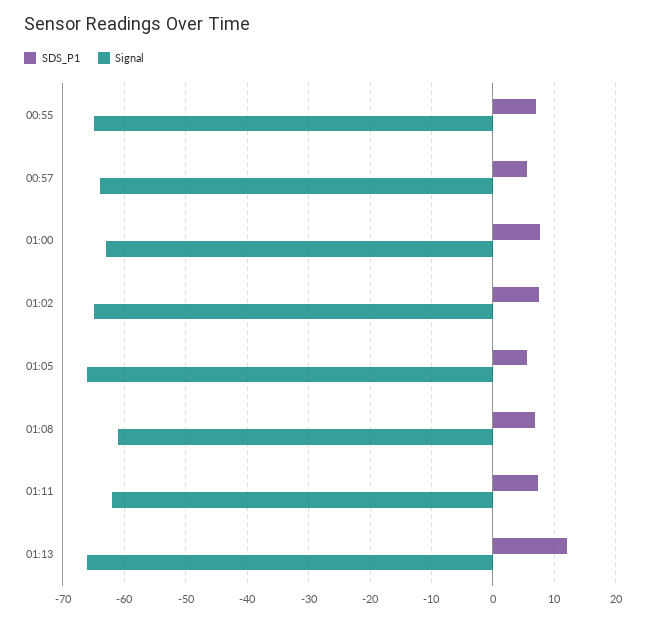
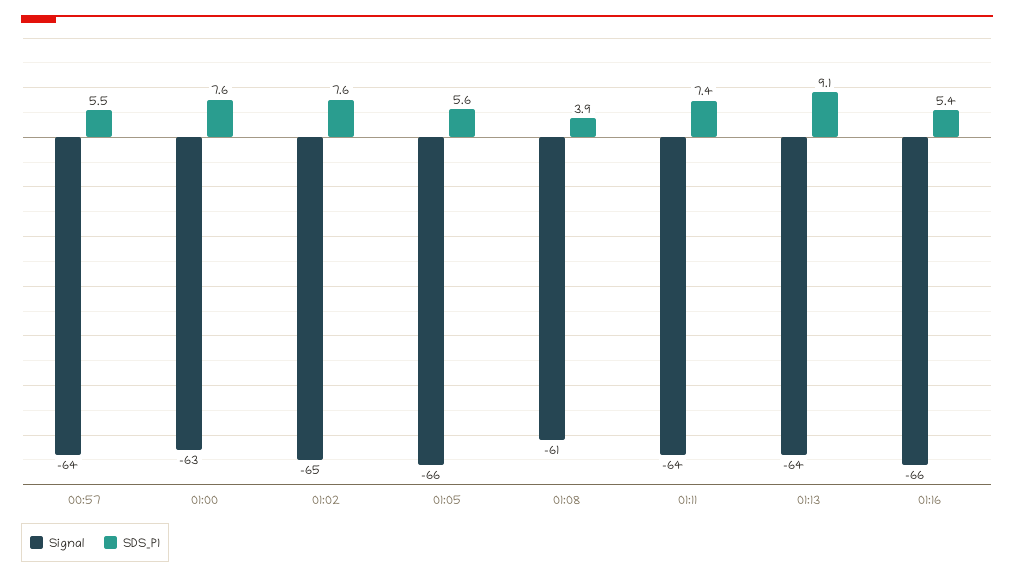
SDS_P1, 00:55: 7 -> none
Signal, 00:55: -65 -> none
SDS_P1, 01:08: 7 -> 3.9
Signal, 01:11: -62 -> -64
SDS_P1, 01:13: 12 -> 9.1
Signal, 01:13: -66 -> -64
Signal, 01:16: none -> -66
SDS_P1, 01:16: none -> 5.4

